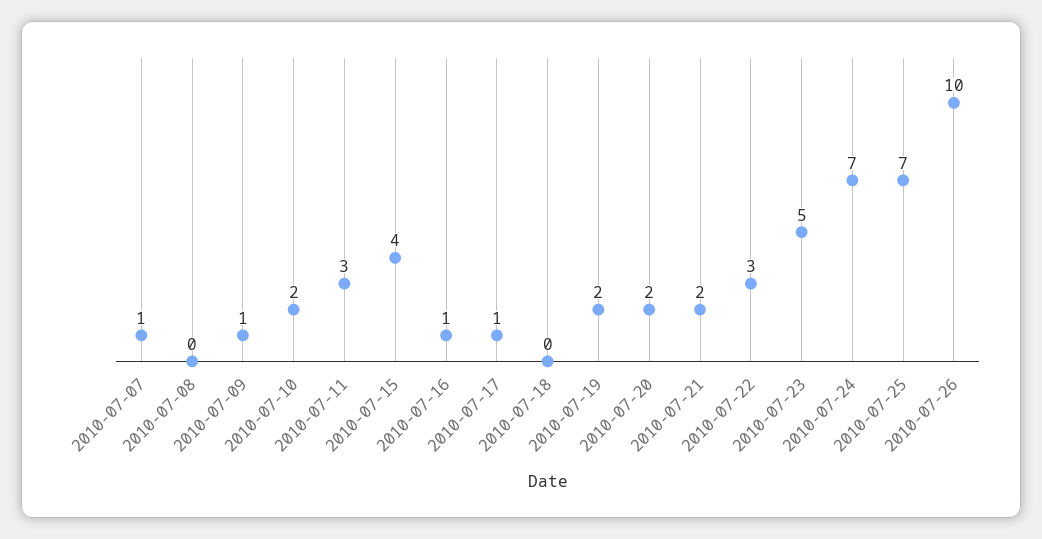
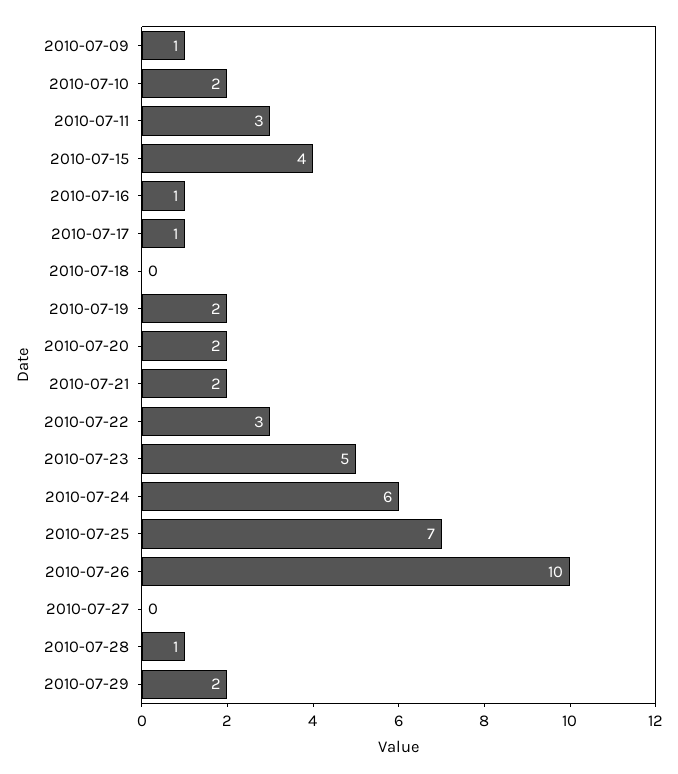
2010-07-07: 1 -> none
2010-07-08: 0 -> none
2010-07-24: 7 -> 6
2010-07-27: none -> 0
2010-07-28: none -> 1
2010-07-29: none -> 2

